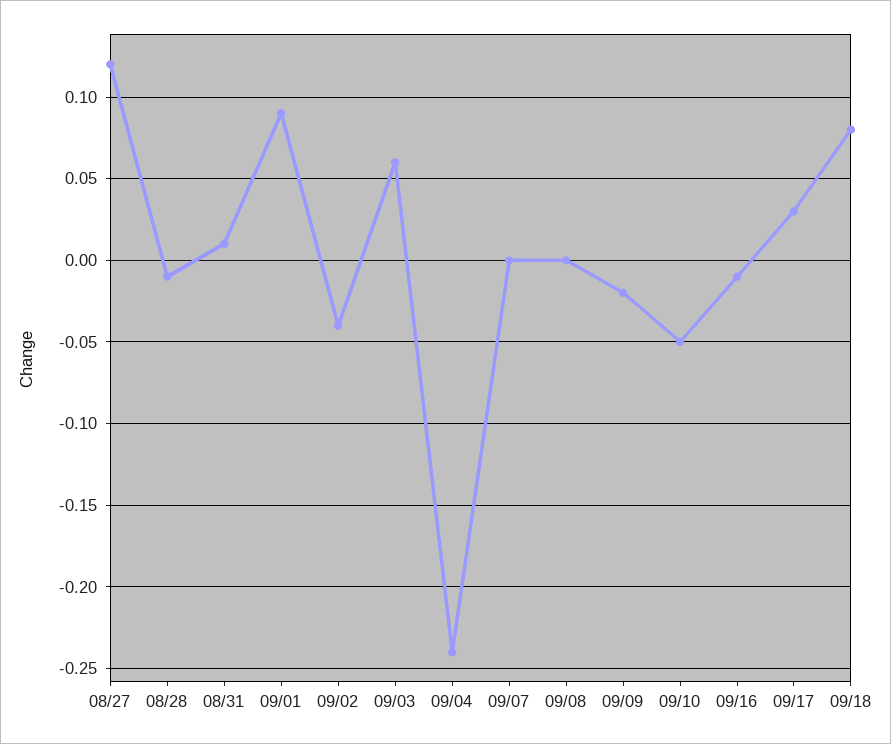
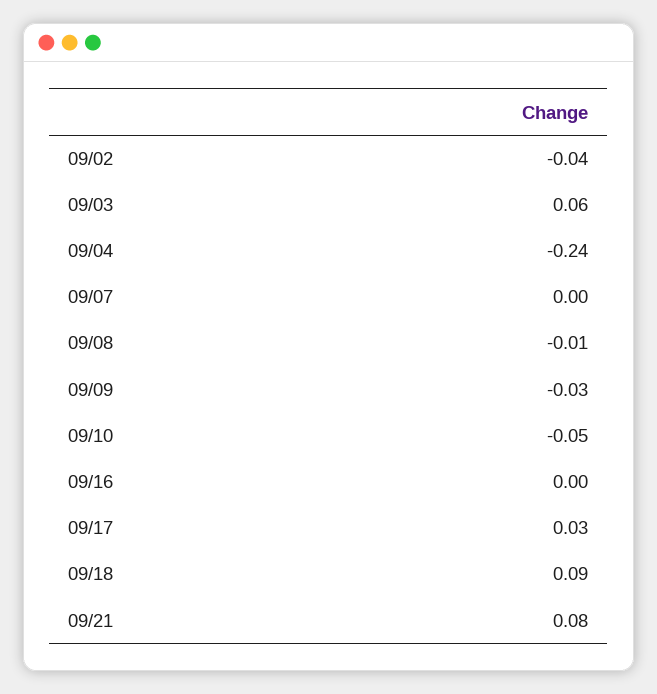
08/27: 0.12 -> none
08/28: -0.01 -> none
08/31: 0.01 -> none
09/01: 0.09 -> none
09/08: 0 -> -0.01
09/09: -0.02 -> -0.03
09/16: -0.01 -> 0
09/18: 0.08 -> 0.09
09/21: none -> 0.08

